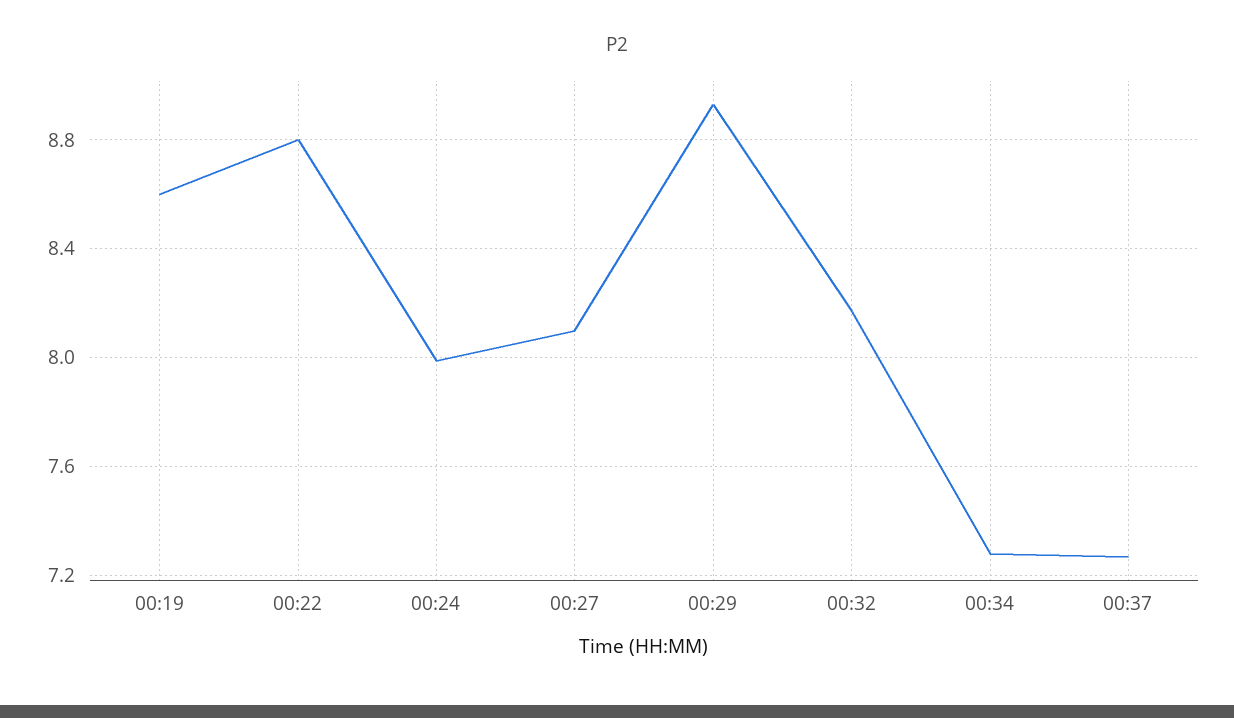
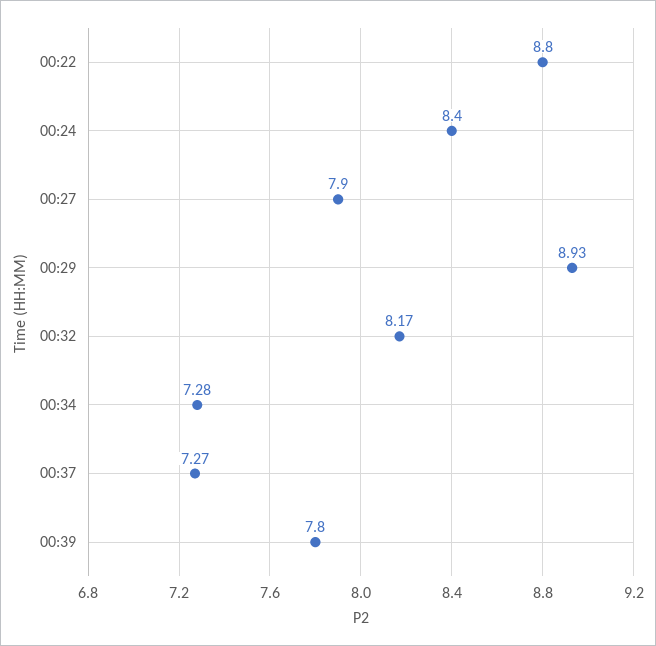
00:19: 8.6 -> none
00:24: 8 -> 8.4
00:27: 8.1 -> 7.9
00:39: none -> 7.8

